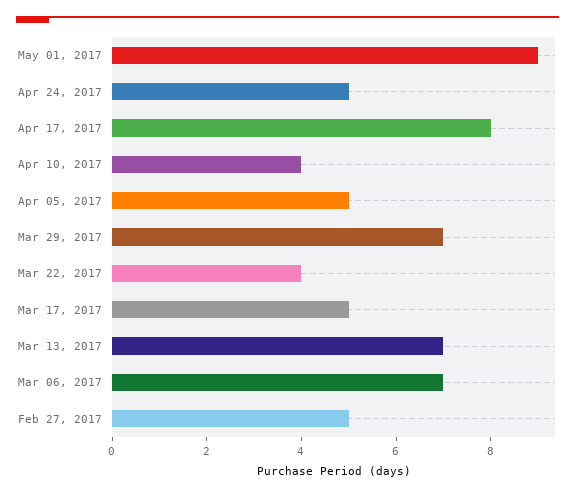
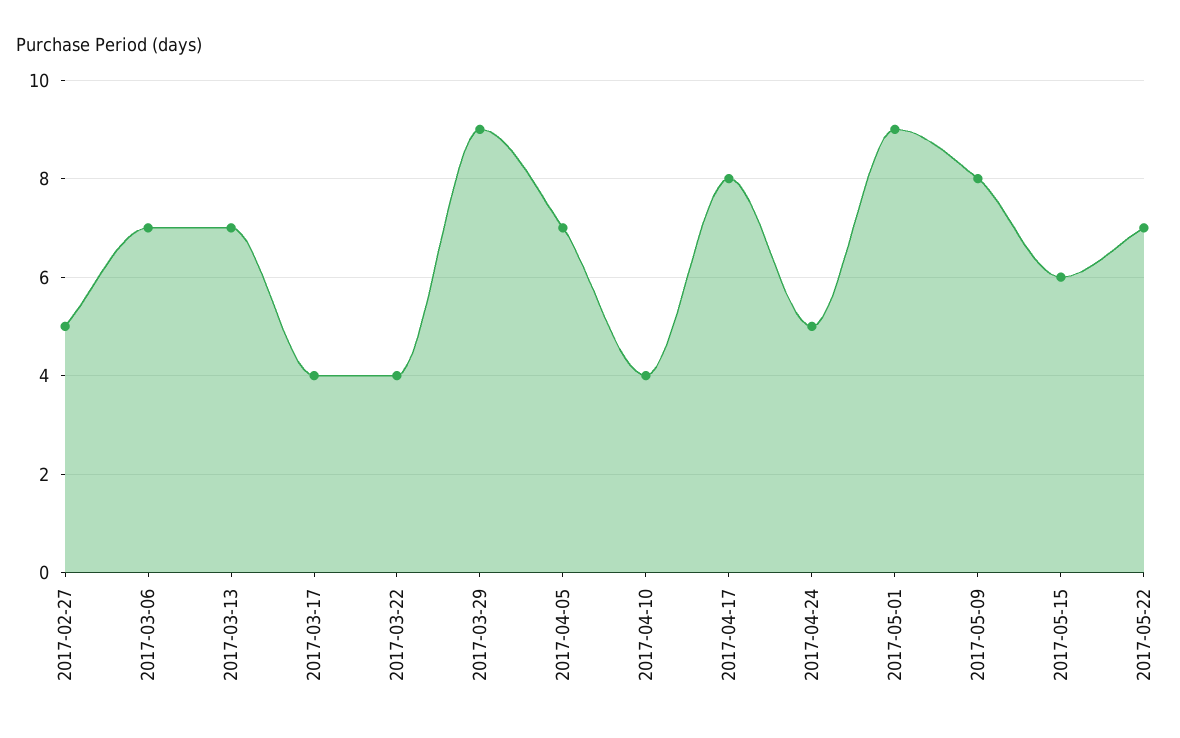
Apr 05, 2017: 5 -> 7
Mar 29, 2017: 7 -> 9
Mar 17, 2017: 5 -> 4
2017-05-09: none -> 8
2017-05-15: none -> 6
2017-05-22: none -> 7

